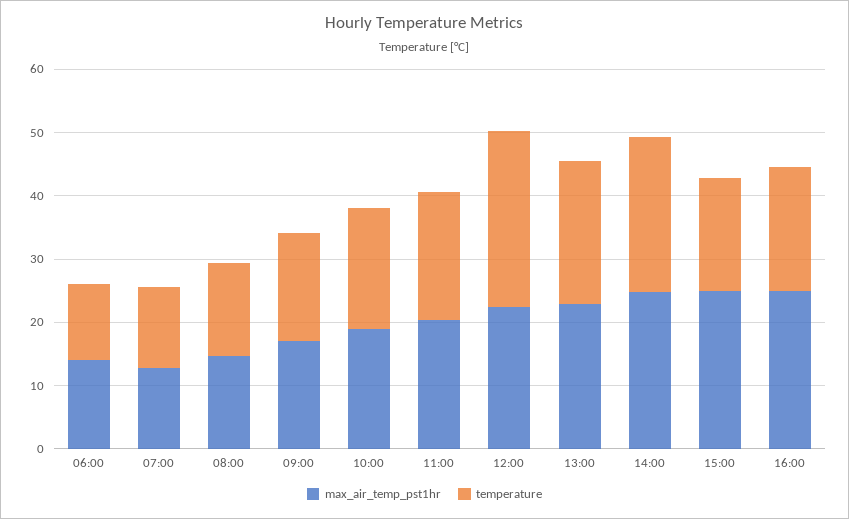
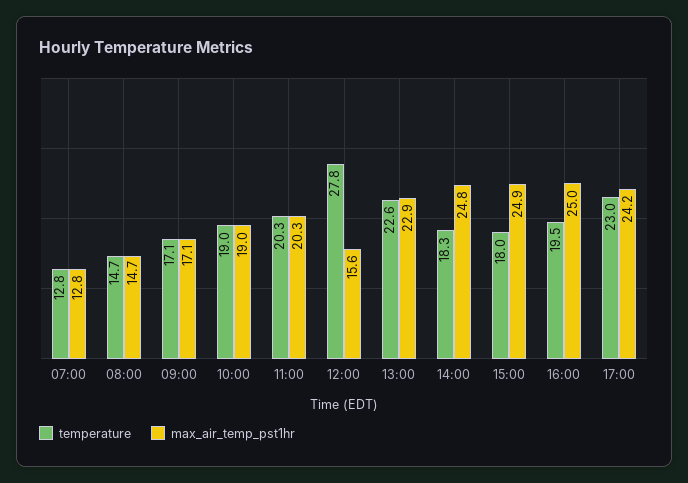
max_air_temp_pst1hr, 06:00: 14 -> none
temperature, 06:00: 12 -> none
max_air_temp_pst1hr, 12:00: 22 -> 15.6
temperature, 14:00: 24 -> 18.3
temperature, 17:00: none -> 23
max_air_temp_pst1hr, 17:00: none -> 24.2

